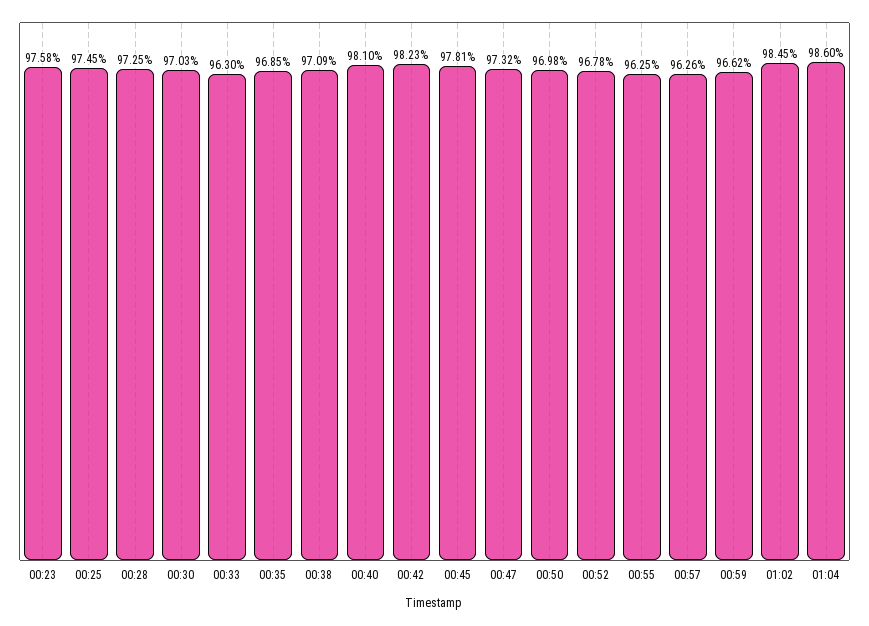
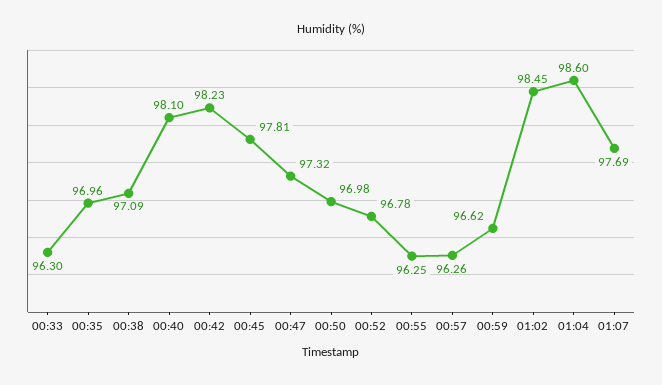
00:23: 97.58 -> none
00:25: 97.45 -> none
00:28: 97.25 -> none
00:30: 97.03 -> none
00:35: 96.85 -> 96.96
01:07: none -> 97.69

